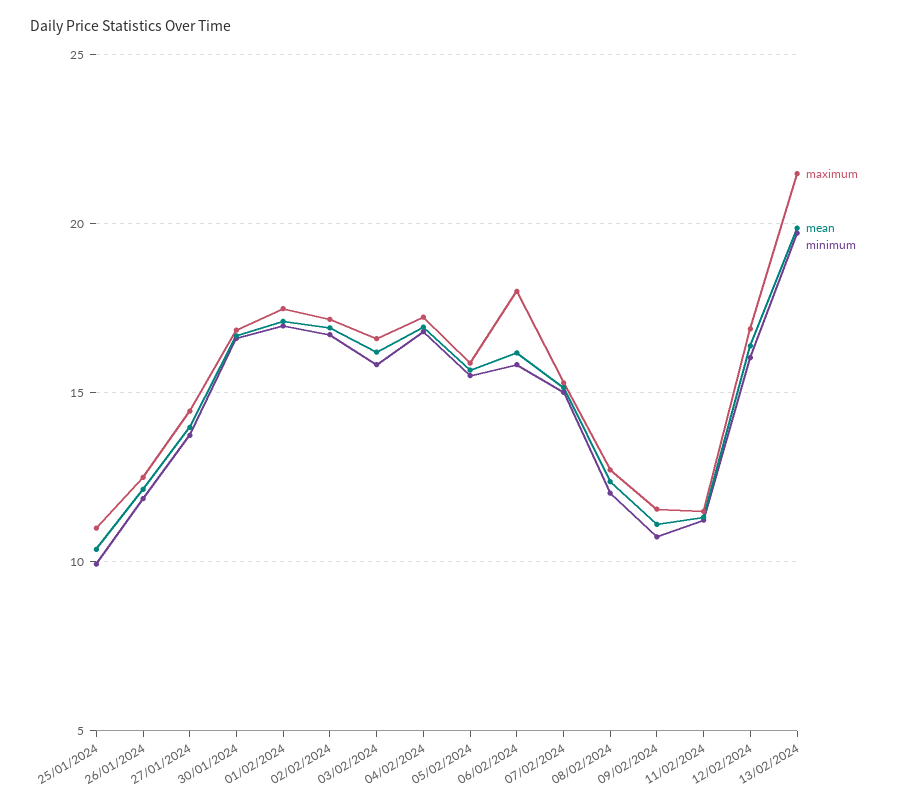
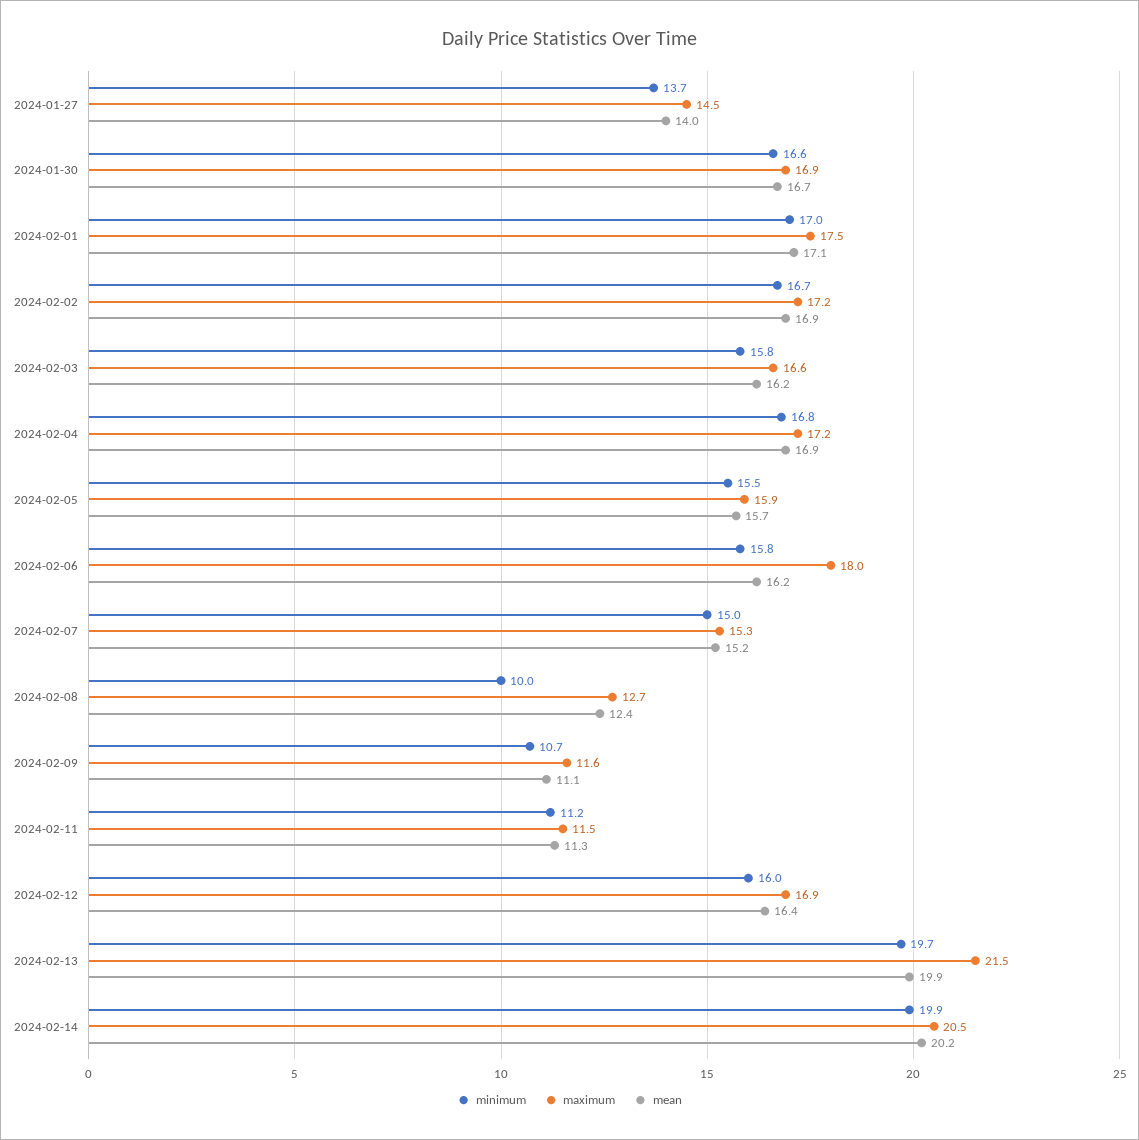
maximum, 25/01/2024: 11 -> none
mean, 25/01/2024: 10.5 -> none
minimum, 25/01/2024: 10 -> none
maximum, 26/01/2024: 12.5 -> none
mean, 26/01/2024: 12 -> none
minimum, 26/01/2024: 12 -> none
minimum, 08/02/2024: 12 -> 10
minimum, 2024-02-14: none -> 19.9
maximum, 2024-02-14: none -> 20.5
mean, 2024-02-14: none -> 20.2

